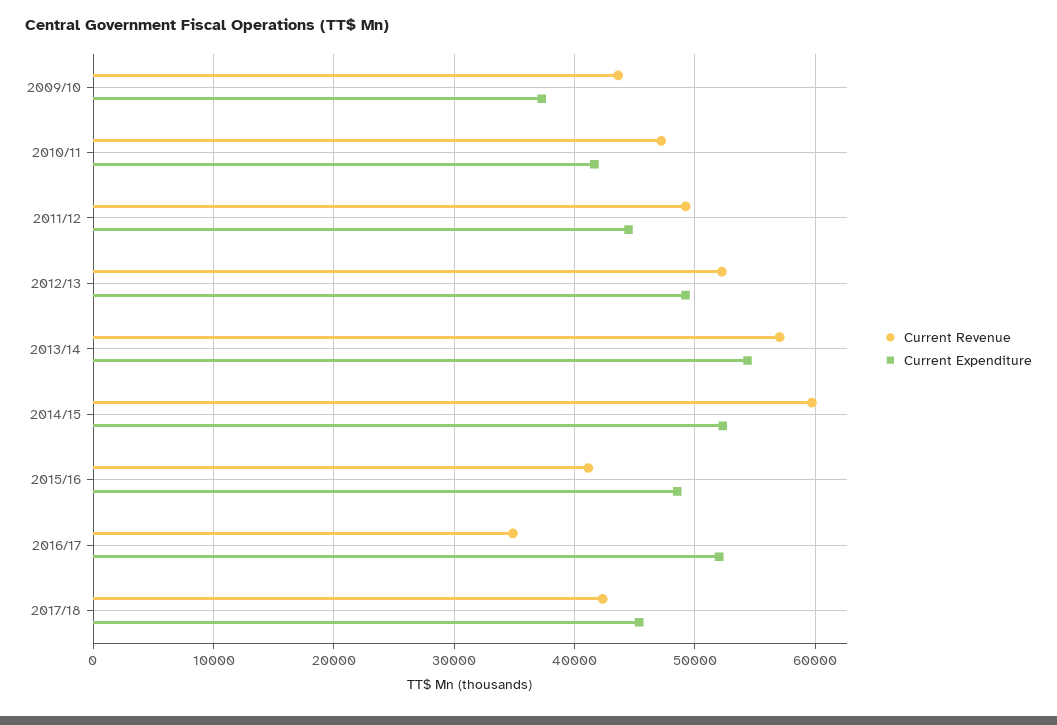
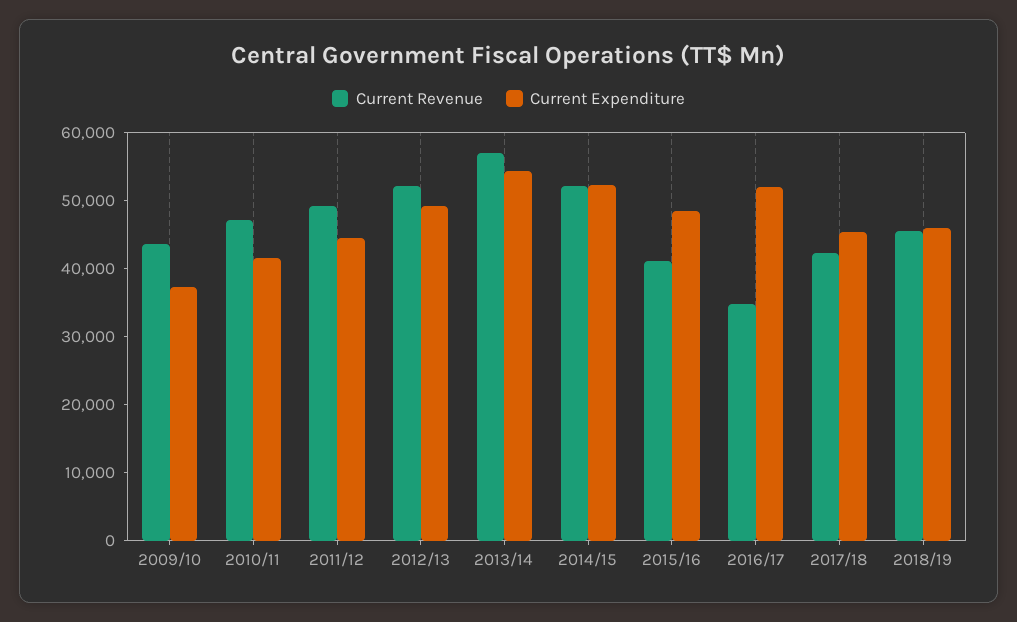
Current Revenue, 2014/15: 60000 -> 52000
Current Revenue, 2018/19: none -> 46000
Current Expenditure, 2018/19: none -> 46000

